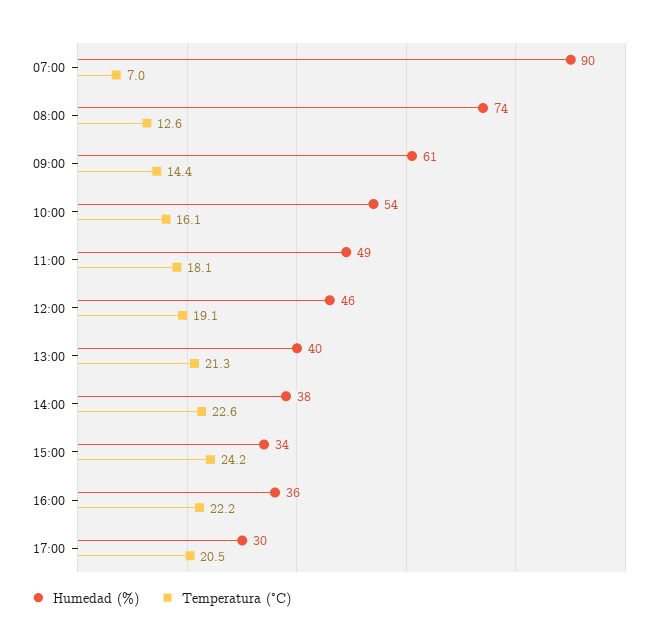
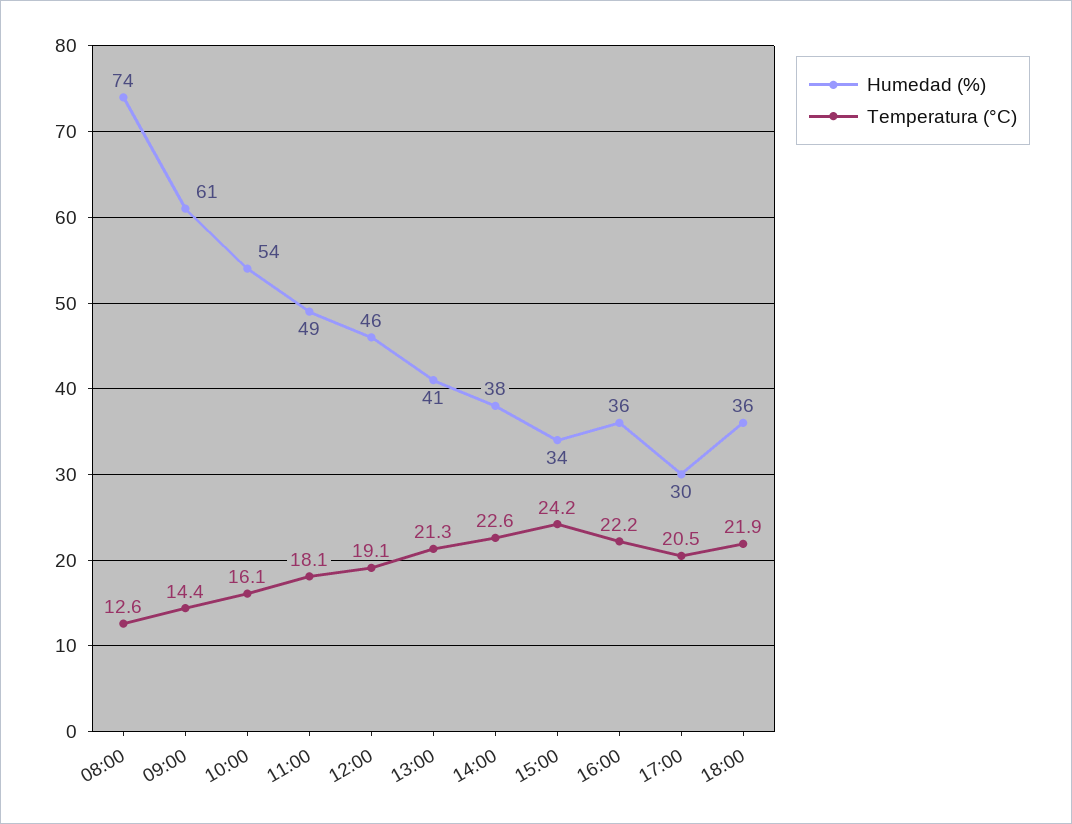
Humedad (%), 07:00: 90 -> none
Temperatura (°C), 07:00: 7 -> none
Humedad (%), 13:00: 40 -> 41
Humedad (%), 18:00: none -> 36
Temperatura (°C), 18:00: none -> 21.9

